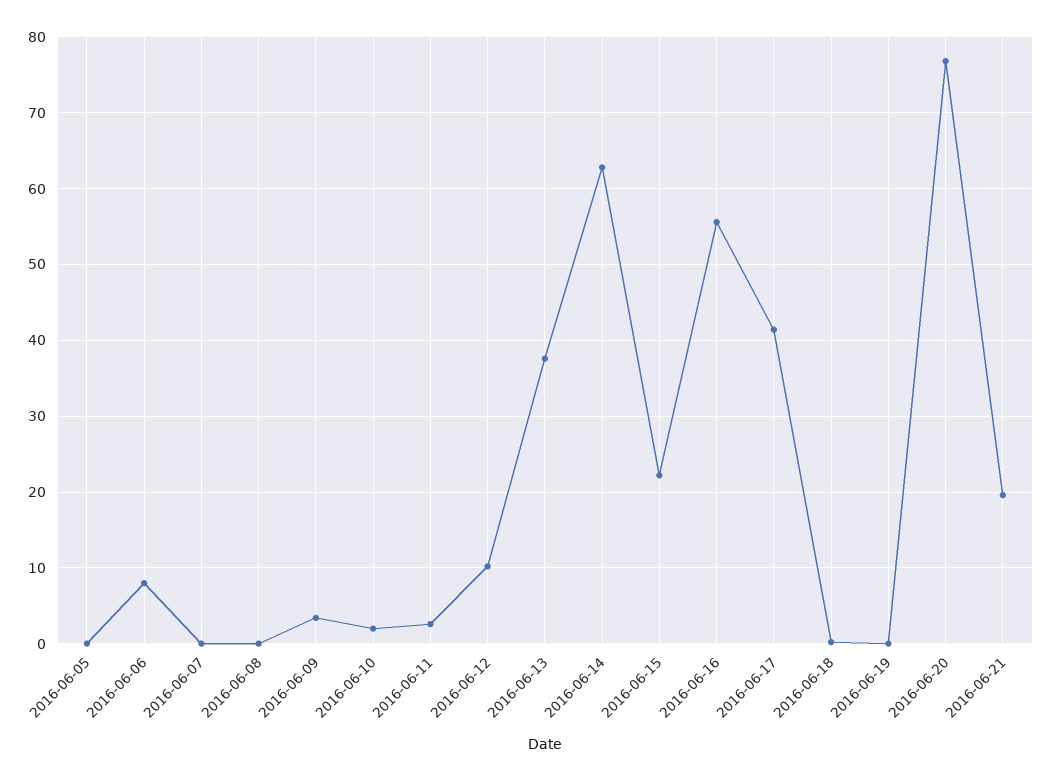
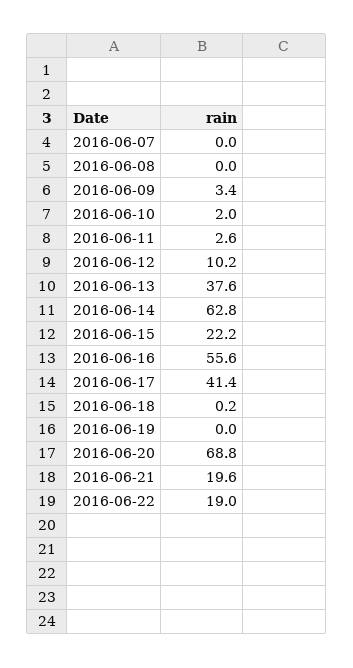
2016-06-05: 0 -> none
2016-06-06: 8 -> none
2016-06-20: 77 -> 68.8
2016-06-22: none -> 19

